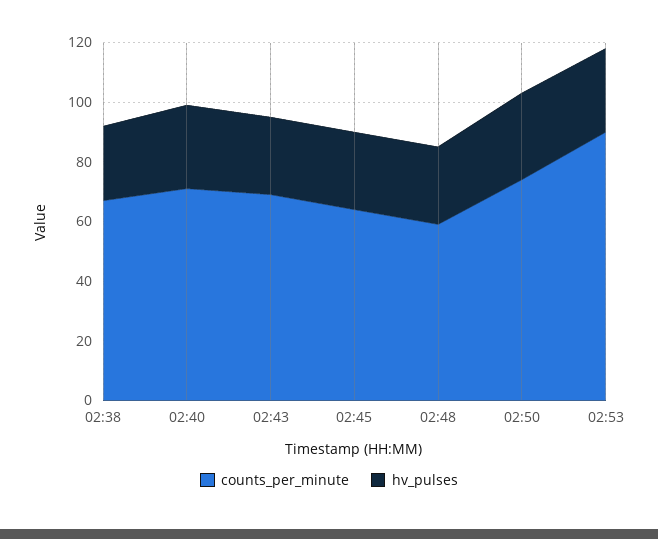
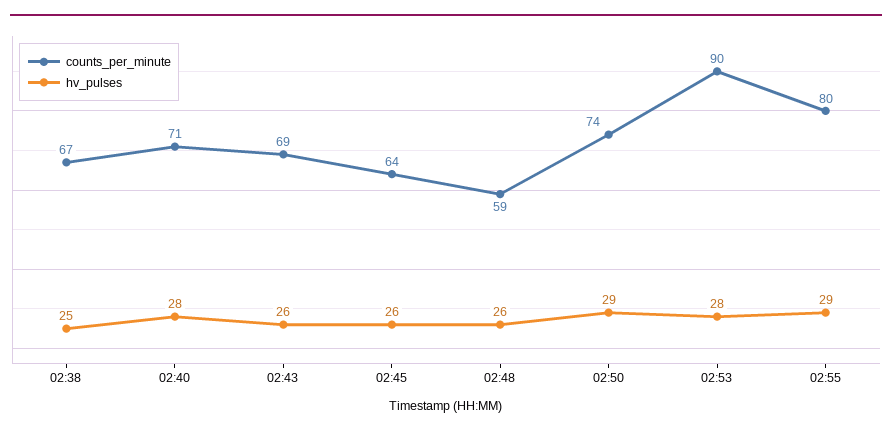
counts_per_minute, 02:55: none -> 80
hv_pulses, 02:55: none -> 29

